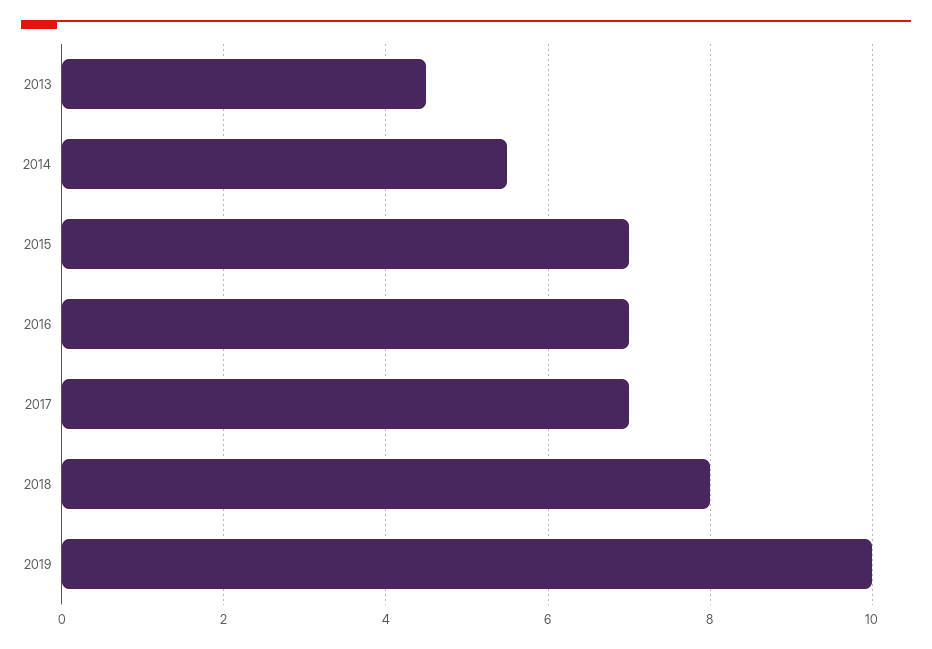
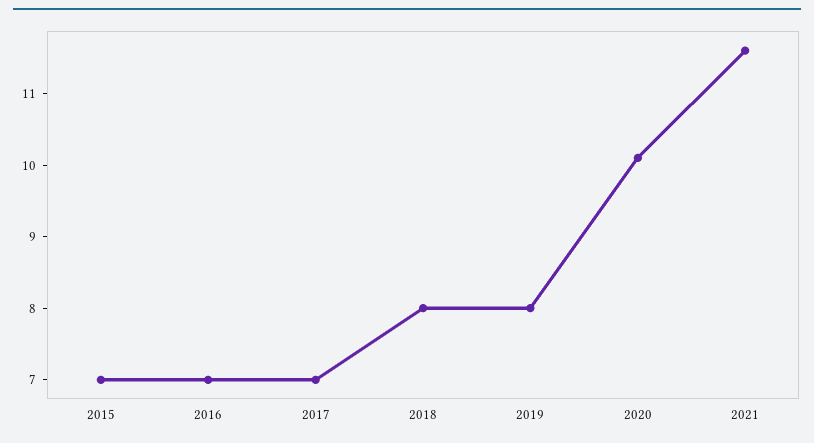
2013: 4.5 -> none
2014: 5.5 -> none
2019: 10 -> 8
2020: none -> 10
2021: none -> 11.5

